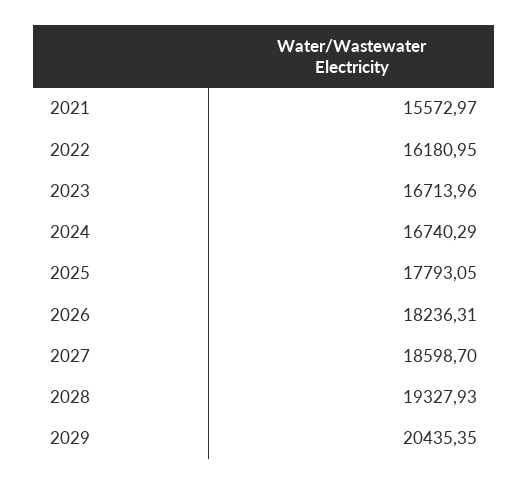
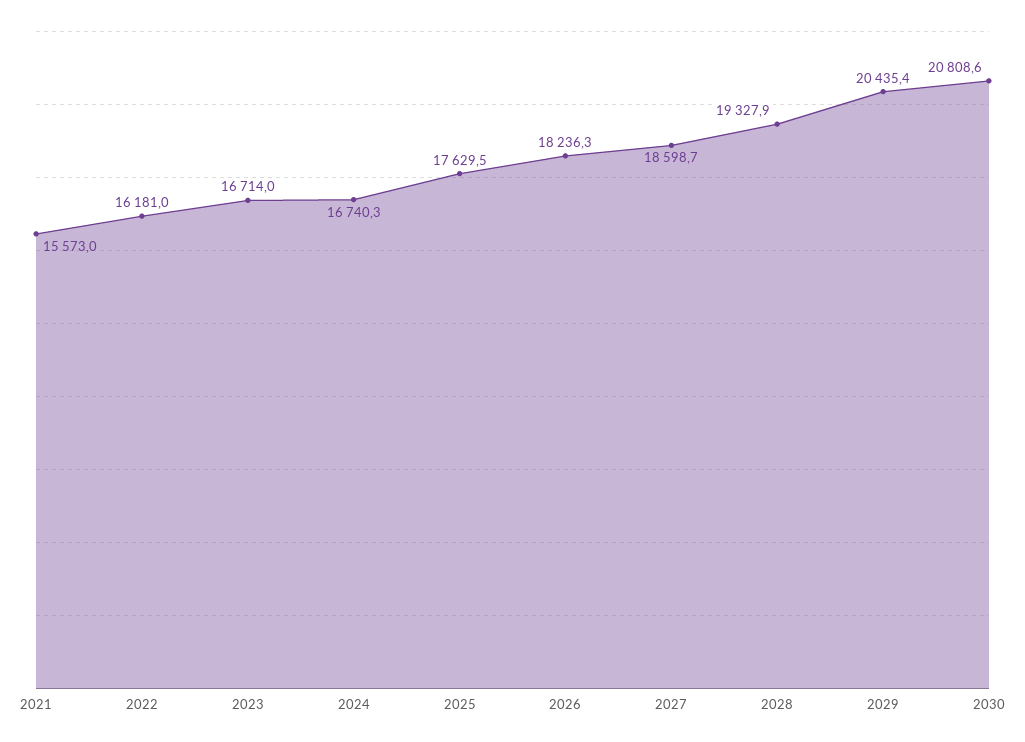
2025: 17793.05 -> 17629.5
2030: none -> 20808.6

